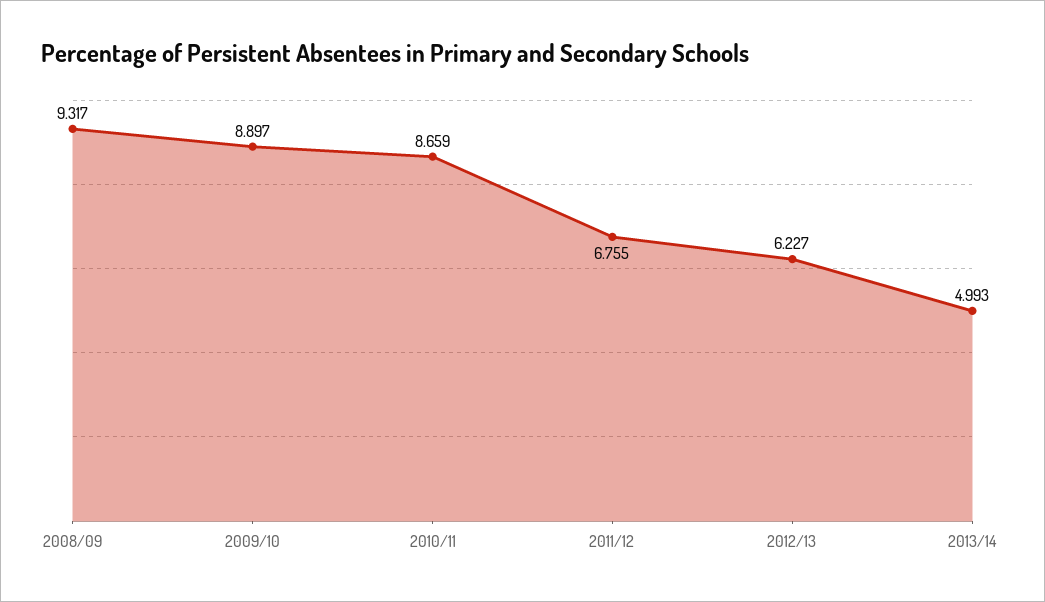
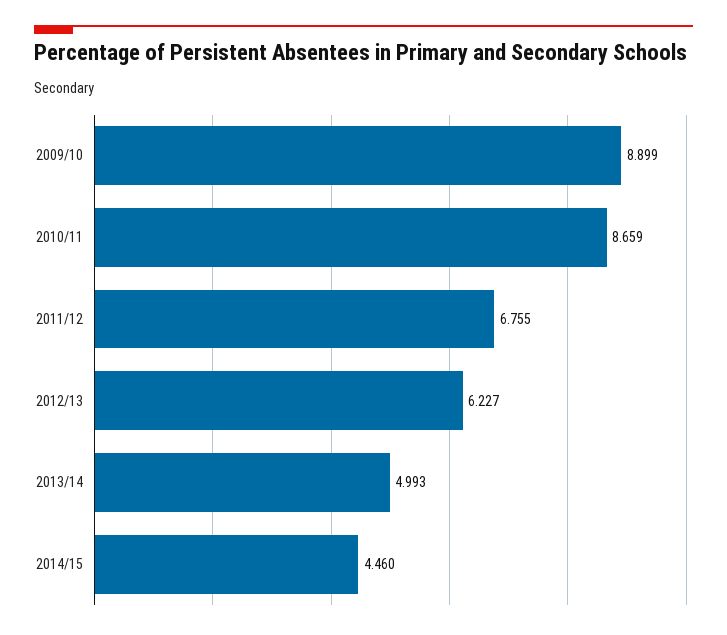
2008/09: 9.317 -> none
2009/10: 8.897 -> 8.899
2014/15: none -> 4.46

